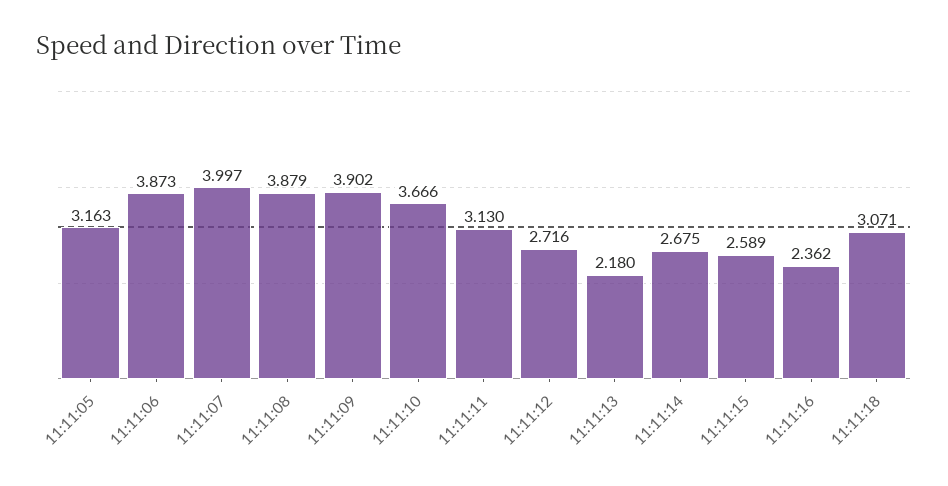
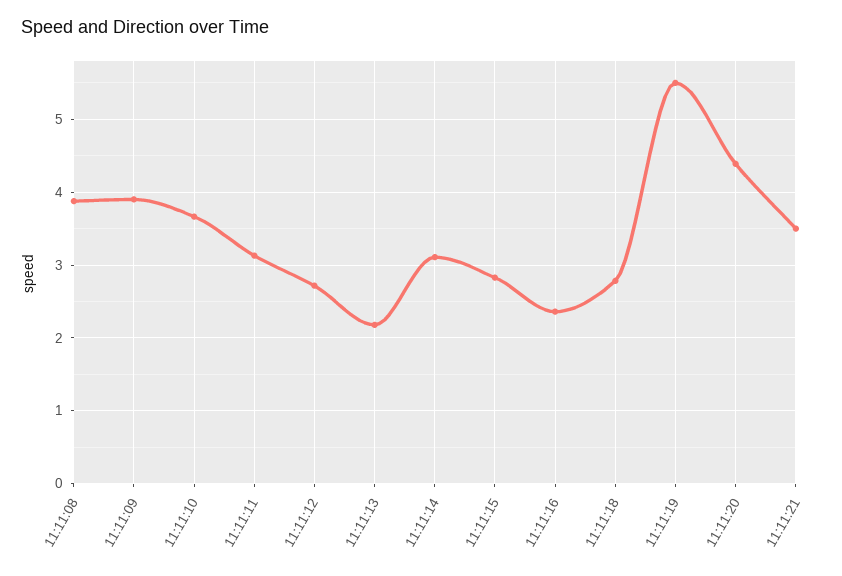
11:11:05: 3.163 -> none
11:11:06: 3.873 -> none
11:11:07: 3.997 -> none
11:11:14: 2.675 -> 3.1
11:11:15: 2.589 -> 2.8
11:11:18: 3.071 -> 2.8
11:11:19: none -> 5.5
11:11:20: none -> 4.4
11:11:21: none -> 3.5

